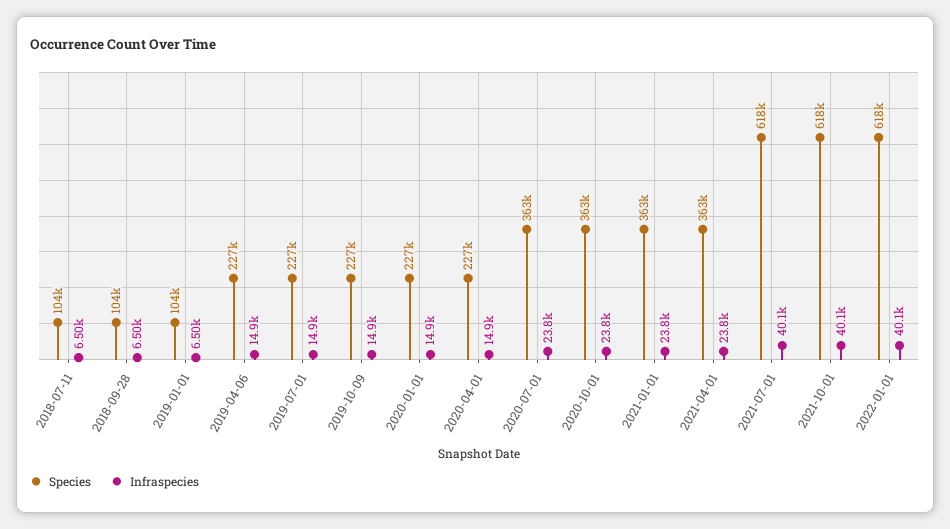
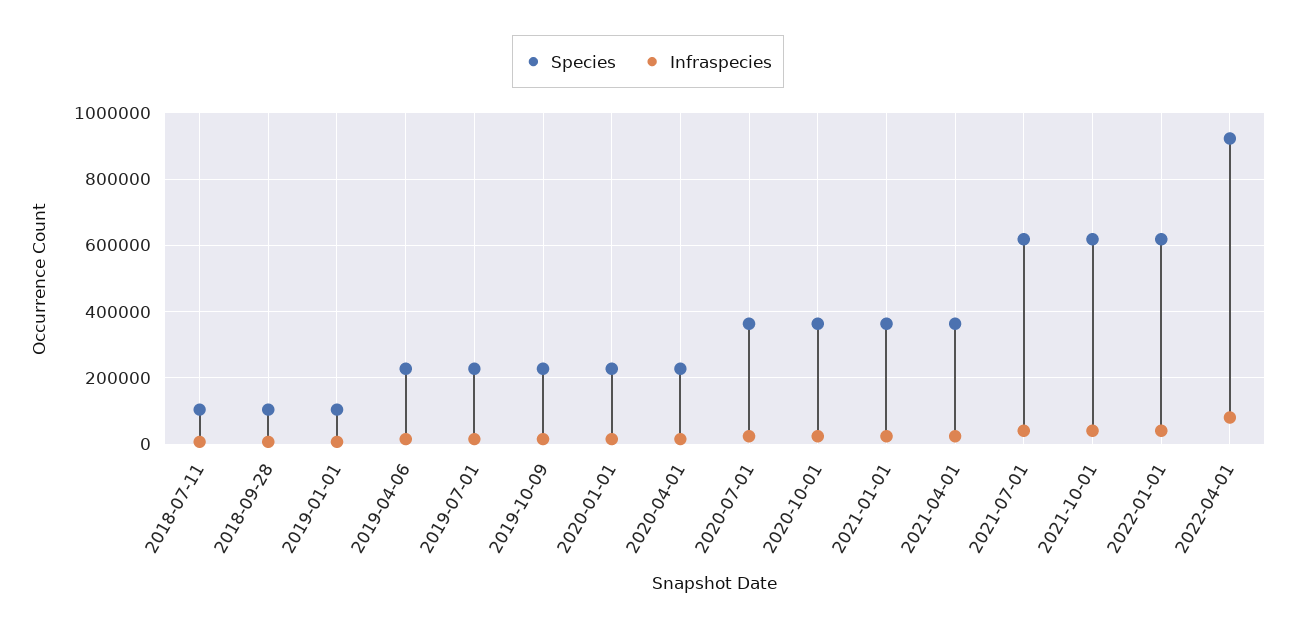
Species, 2022-04-01: none -> 920000
Infraspecies, 2022-04-01: none -> 80000

